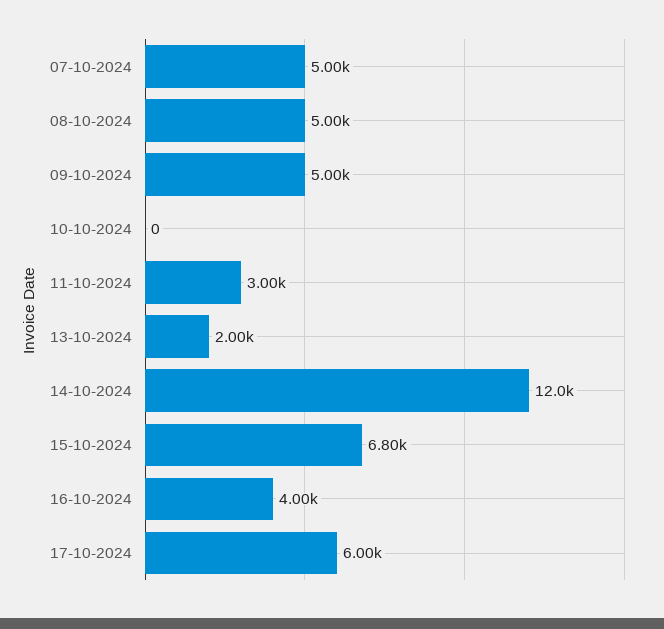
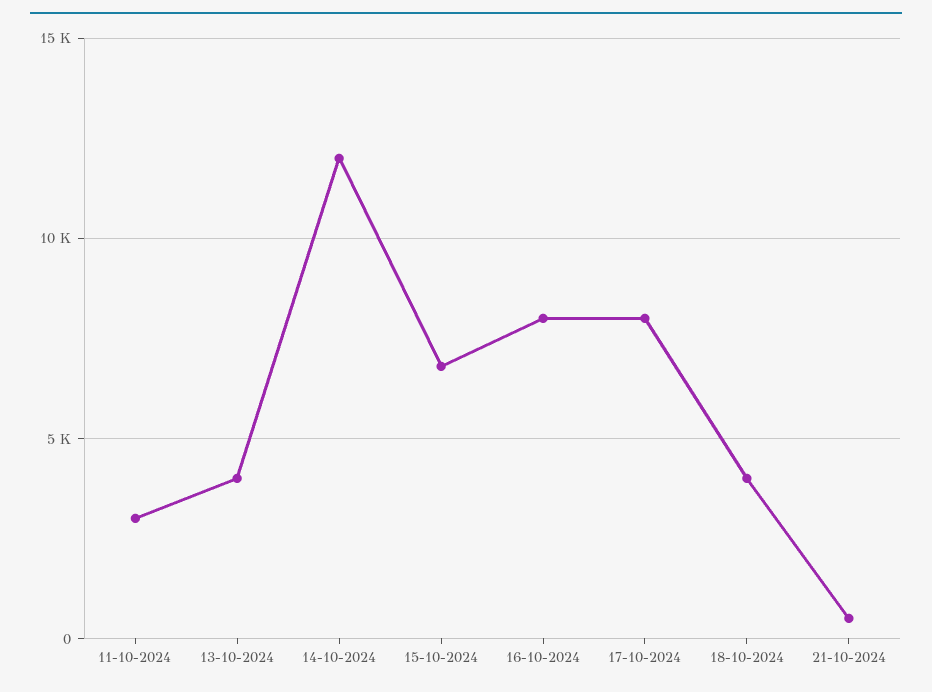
07-10-2024: 5000 -> none
08-10-2024: 5000 -> none
09-10-2024: 5000 -> none
10-10-2024: 0 -> none
13-10-2024: 2000 -> 4000
16-10-2024: 4000 -> 8000
17-10-2024: 6000 -> 8000
18-10-2024: none -> 4000
21-10-2024: none -> 500

